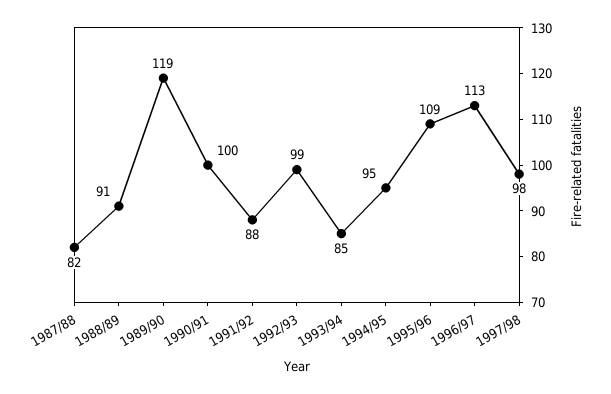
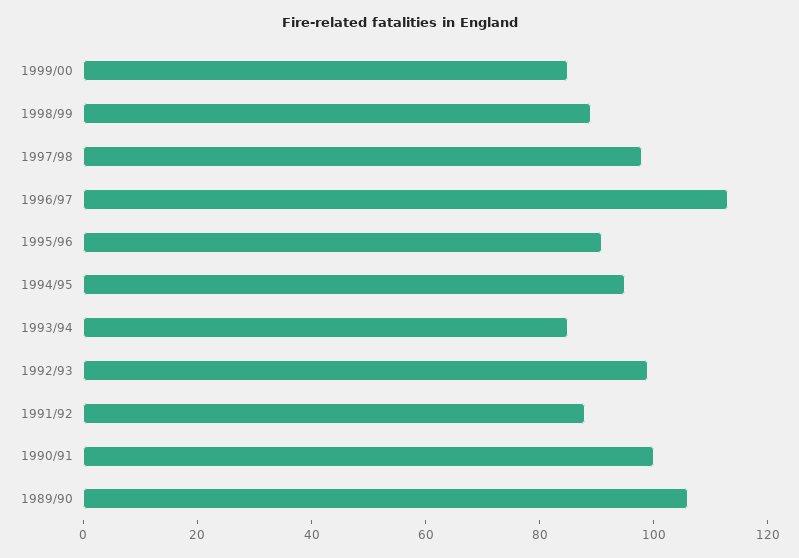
1987/88: 82 -> none
1988/89: 91 -> none
1989/90: 119 -> 105
1995/96: 109 -> 90
1999/00: none -> 85
1998/99: none -> 90

